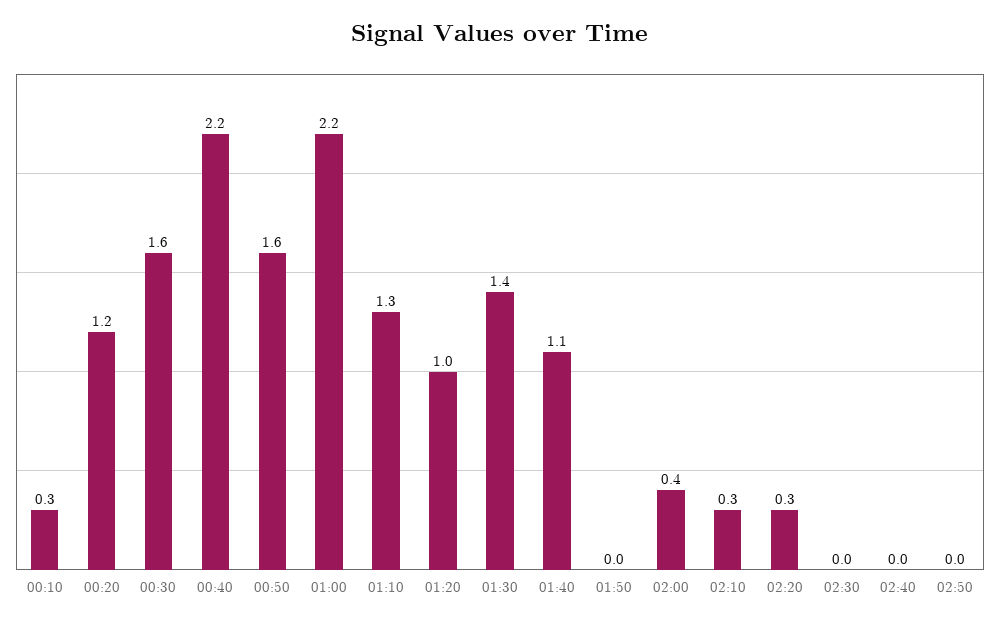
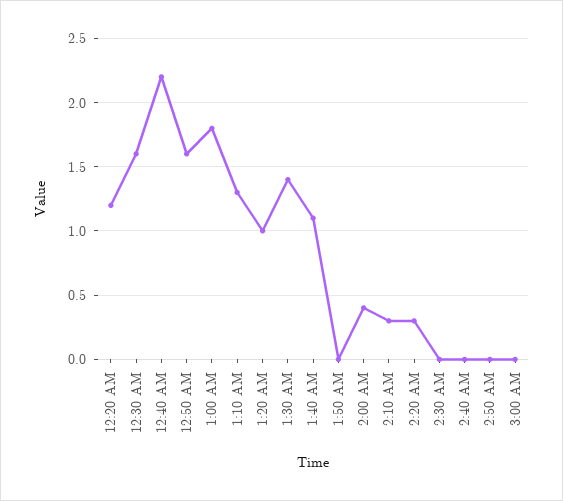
00:10: 0.3 -> none
01:00: 2.2 -> 1.8
3:00 AM: none -> 0

